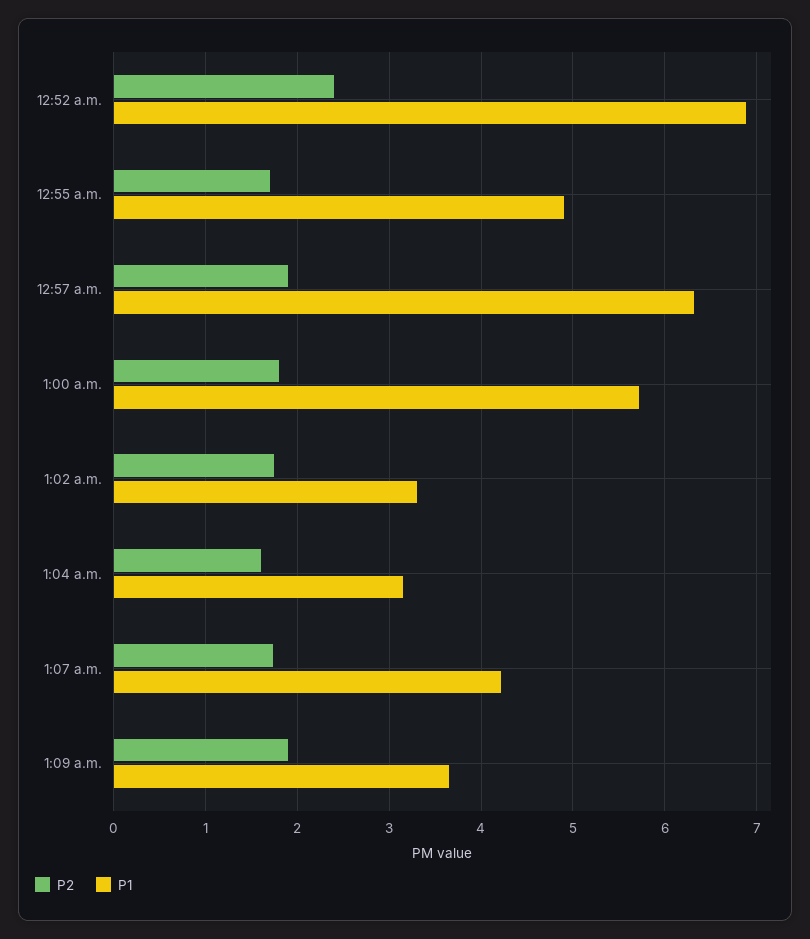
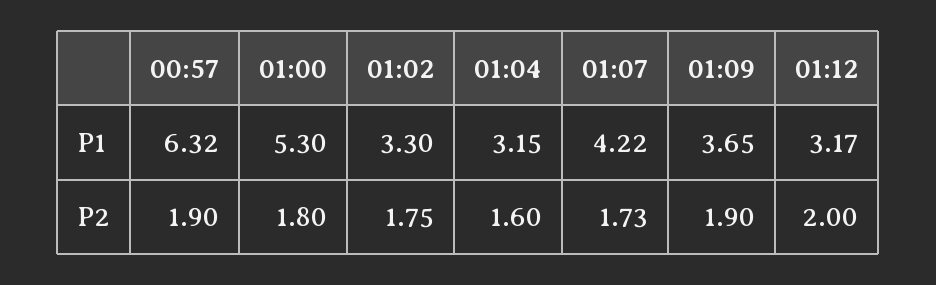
P2, 12:52 a.m.: 2.4 -> none
P1, 12:52 a.m.: 6.9 -> none
P2, 12:55 a.m.: 1.7 -> none
P1, 12:55 a.m.: 4.9 -> none
P1, 1:00 a.m.: 5.7 -> 5.3
P1, 01:12: none -> 3.17
P2, 01:12: none -> 2

